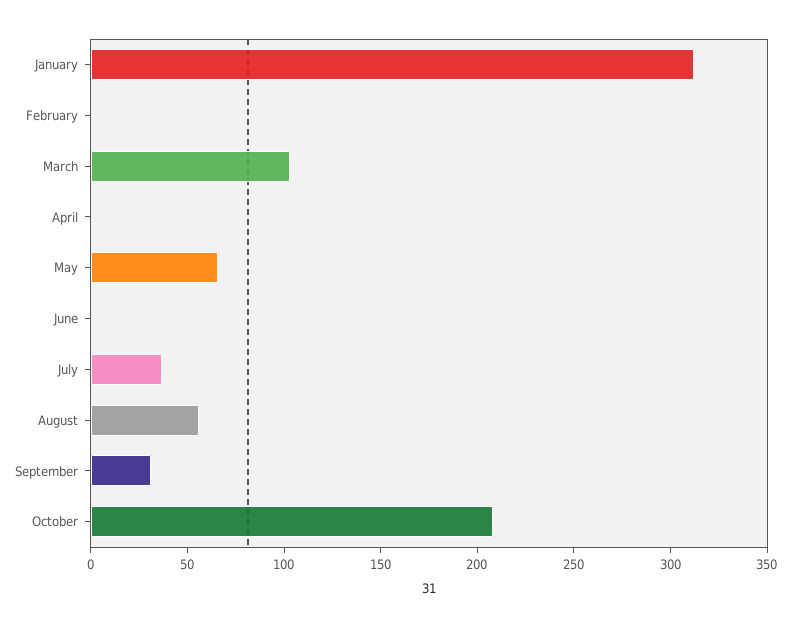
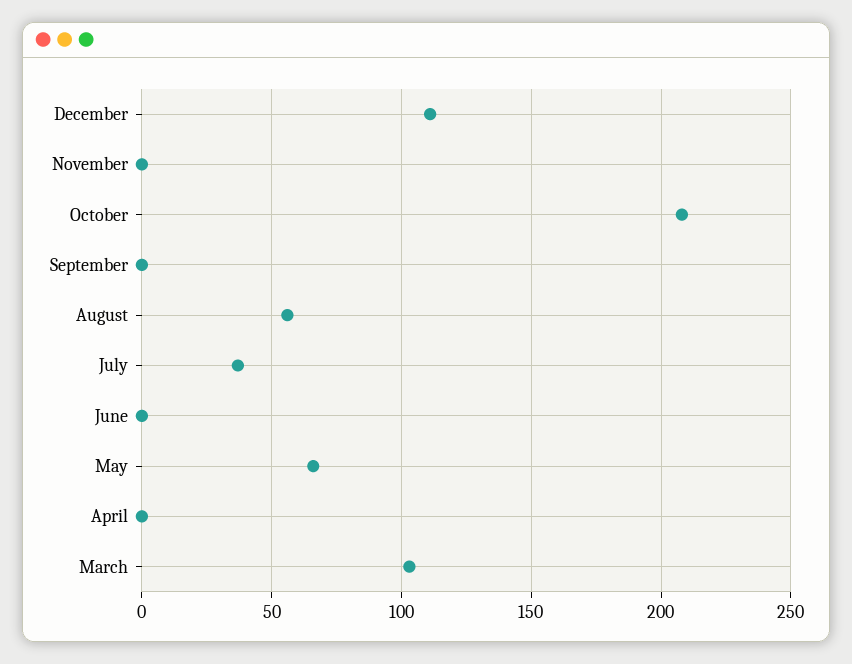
January: 310 -> none
February: 0 -> none
September: 30 -> 0
December: none -> 110
November: none -> 0

